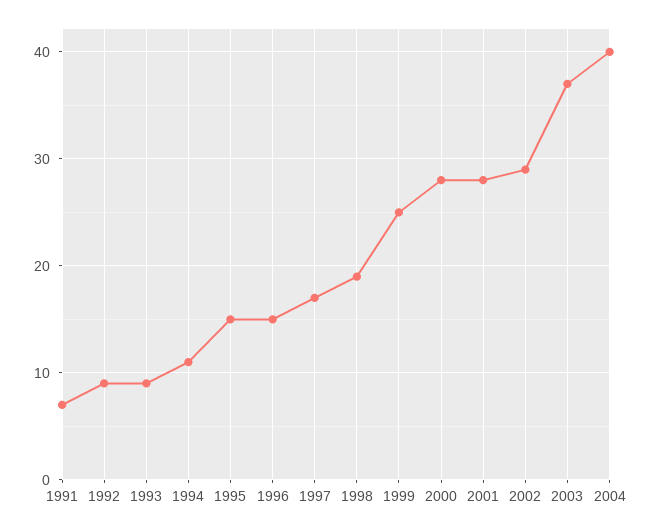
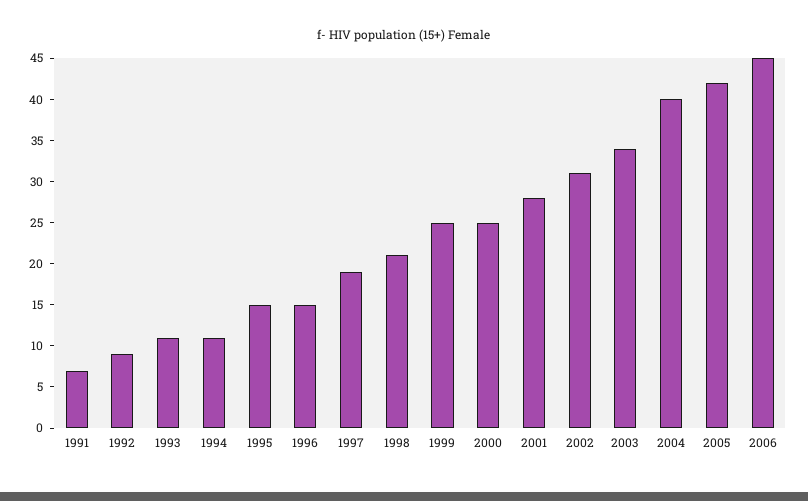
1993: 9 -> 11
1997: 17 -> 19
1998: 19 -> 21
2000: 28 -> 25
2002: 29 -> 31
2003: 37 -> 34
2005: none -> 42
2006: none -> 45

